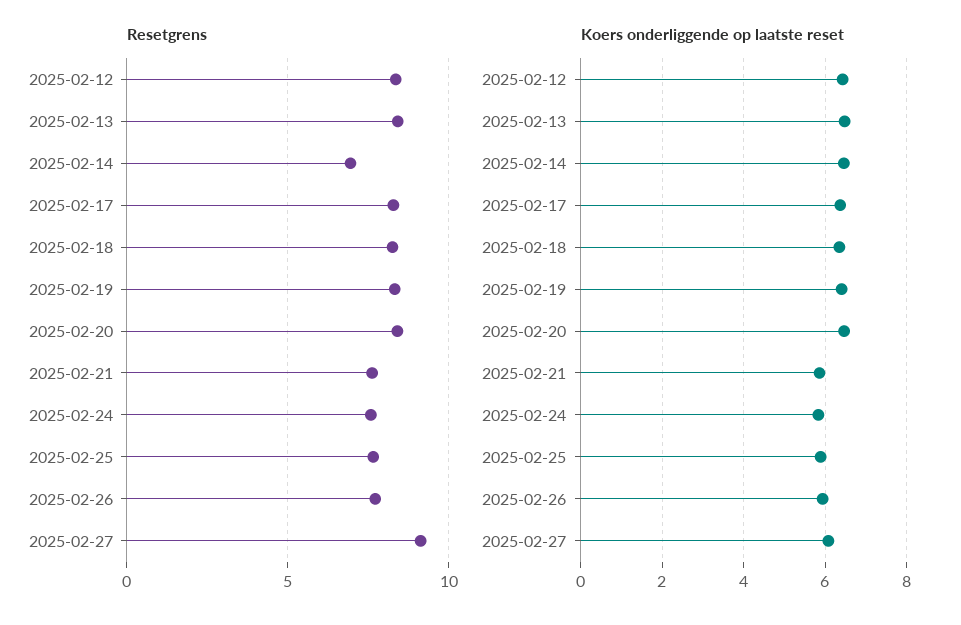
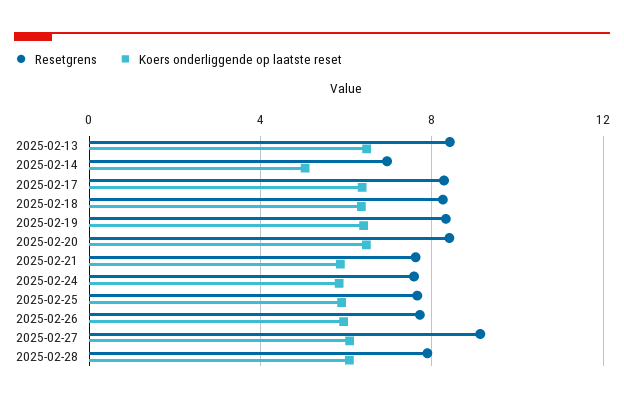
Resetgrens, 2025-02-12: 8.5 -> none
Koers onderliggende op laatste reset, 2025-02-12: 6.4 -> none
Koers onderliggende op laatste reset, 2025-02-14: 6.4 -> 5
Resetgrens, 2025-02-28: none -> 8
Koers onderliggende op laatste reset, 2025-02-28: none -> 6

